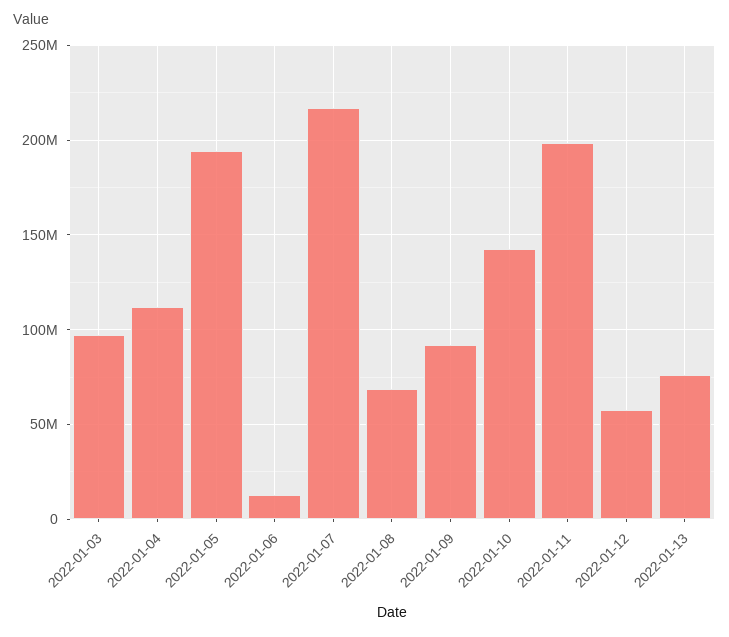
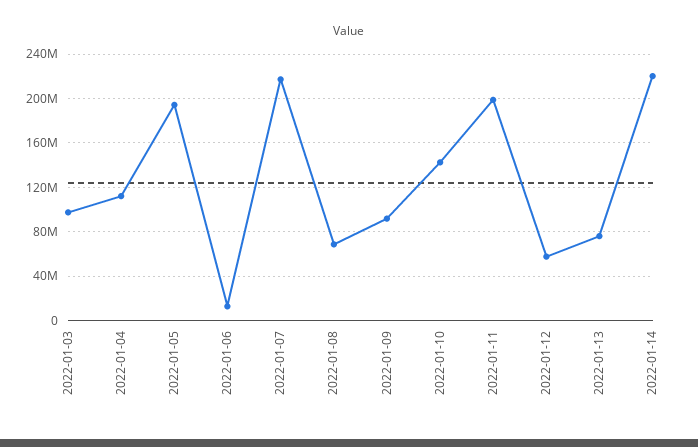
2022-01-14: none -> 220000000

